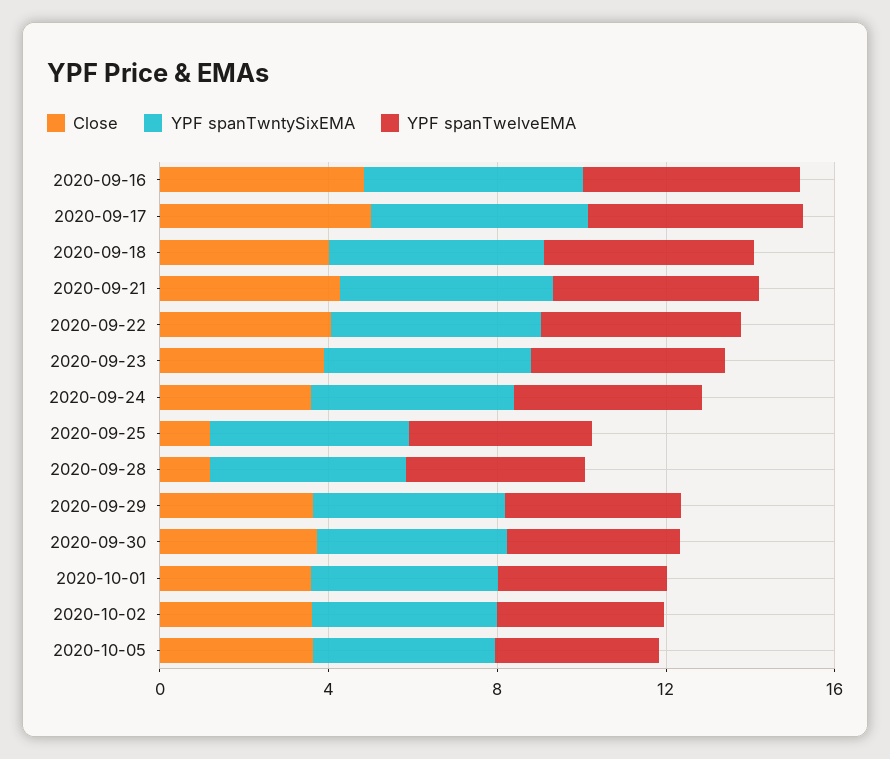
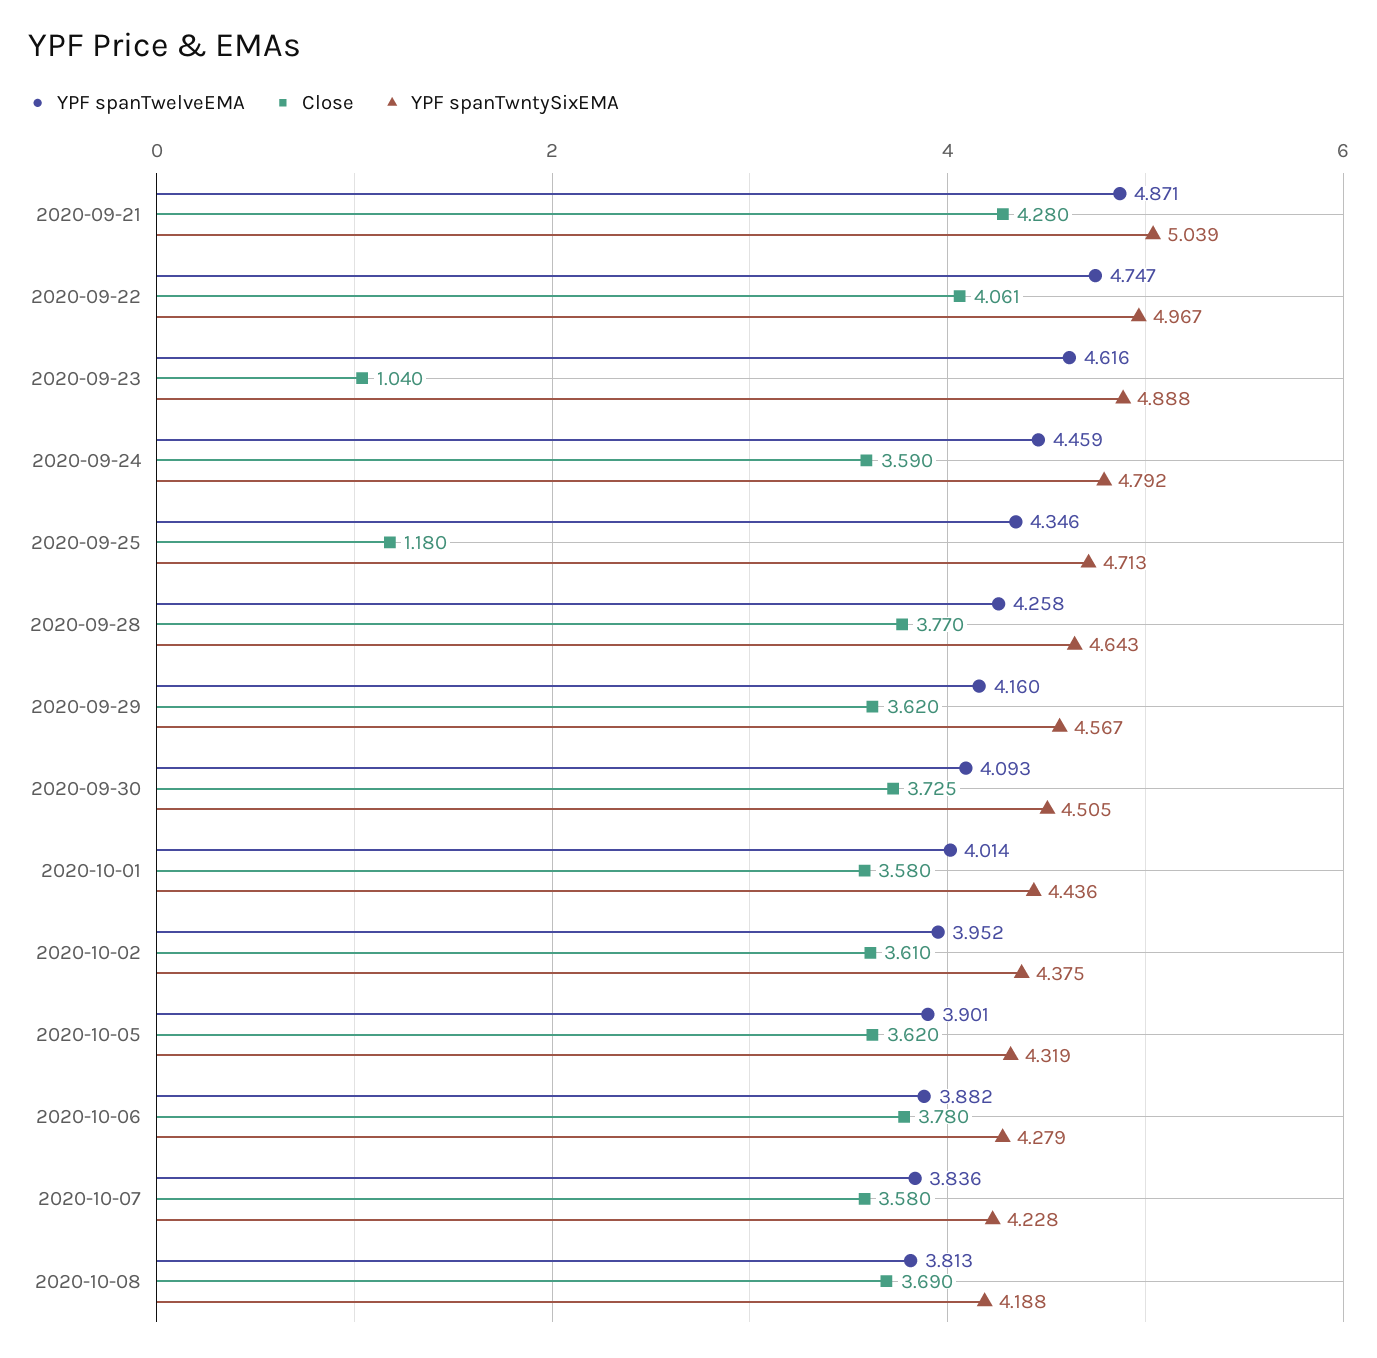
Close, 2020-09-16: 5 -> none
YPF spanTwntySixEMA, 2020-09-16: 5 -> none
YPF spanTwelveEMA, 2020-09-16: 5 -> none
Close, 2020-09-17: 5 -> none
YPF spanTwntySixEMA, 2020-09-17: 5 -> none
YPF spanTwelveEMA, 2020-09-17: 5 -> none
Close, 2020-09-18: 4 -> none
YPF spanTwntySixEMA, 2020-09-18: 5 -> none
YPF spanTwelveEMA, 2020-09-18: 5 -> none
Close, 2020-09-23: 4 -> 1.04
Close, 2020-09-28: 1 -> 3.77
YPF spanTwelveEMA, 2020-10-06: none -> 3.882
Close, 2020-10-06: none -> 3.78
YPF spanTwntySixEMA, 2020-10-06: none -> 4.279
YPF spanTwelveEMA, 2020-10-07: none -> 3.836
Close, 2020-10-07: none -> 3.58
YPF spanTwntySixEMA, 2020-10-07: none -> 4.228
YPF spanTwelveEMA, 2020-10-08: none -> 3.813
Close, 2020-10-08: none -> 3.69
YPF spanTwntySixEMA, 2020-10-08: none -> 4.188

